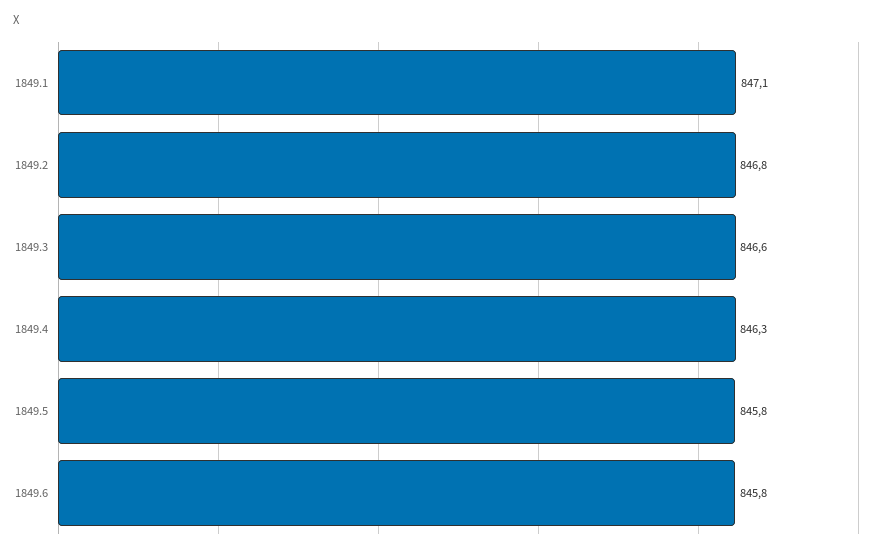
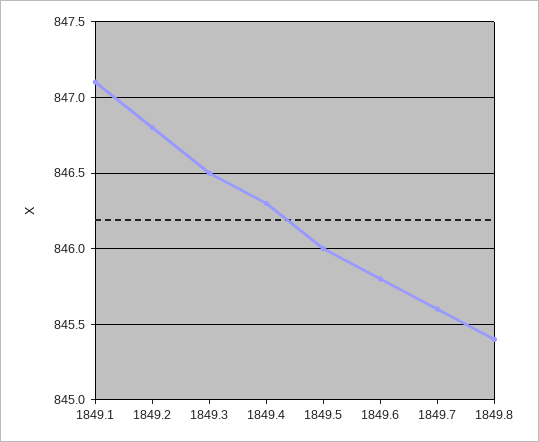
1849.3: 846.6 -> 846.5
1849.5: 845.8 -> 846
1849.7: none -> 845.6
1849.8: none -> 845.4

